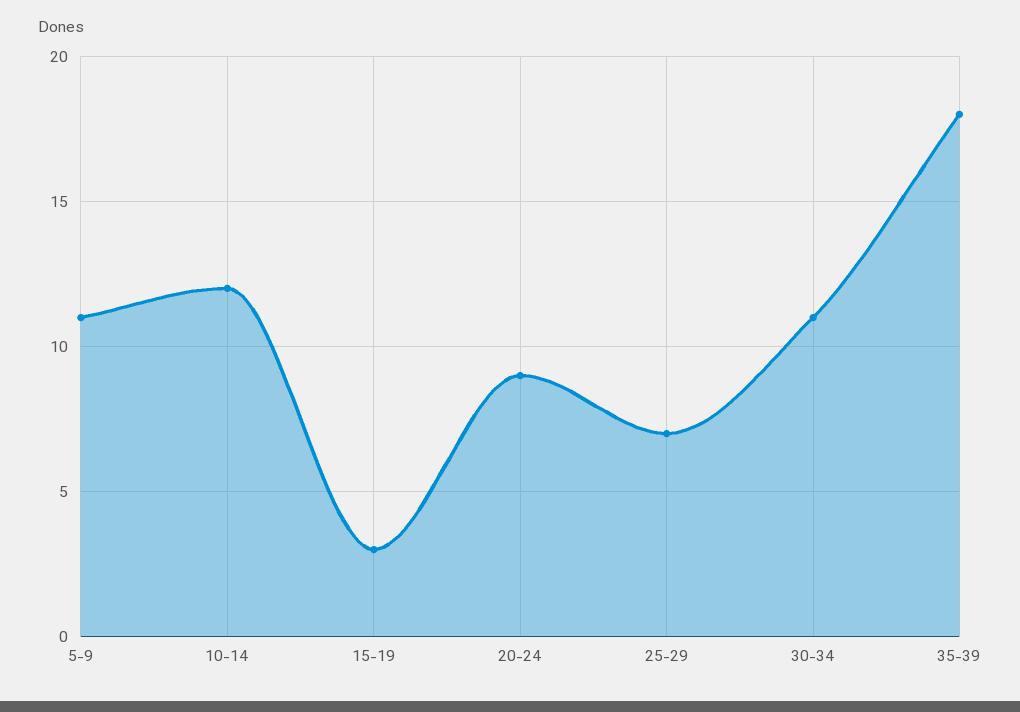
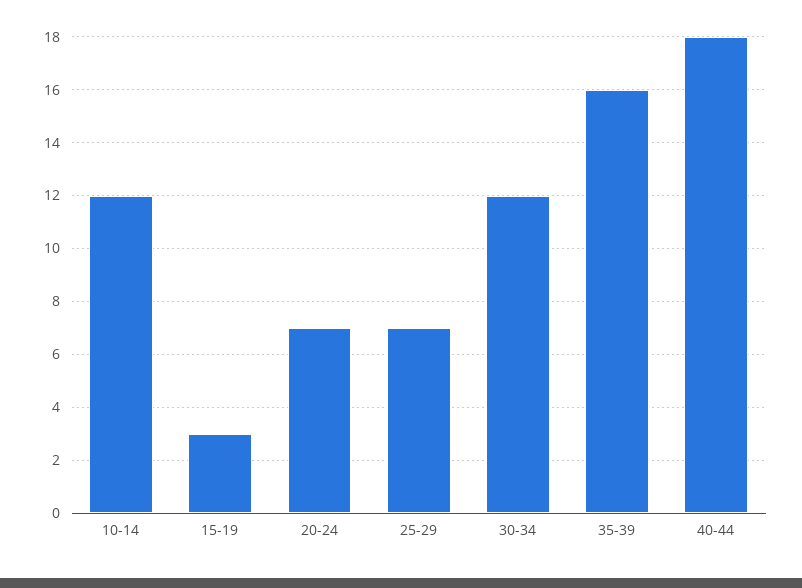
5-9: 11 -> none
20-24: 9 -> 7
30-34: 11 -> 12
35-39: 18 -> 16
40-44: none -> 18

